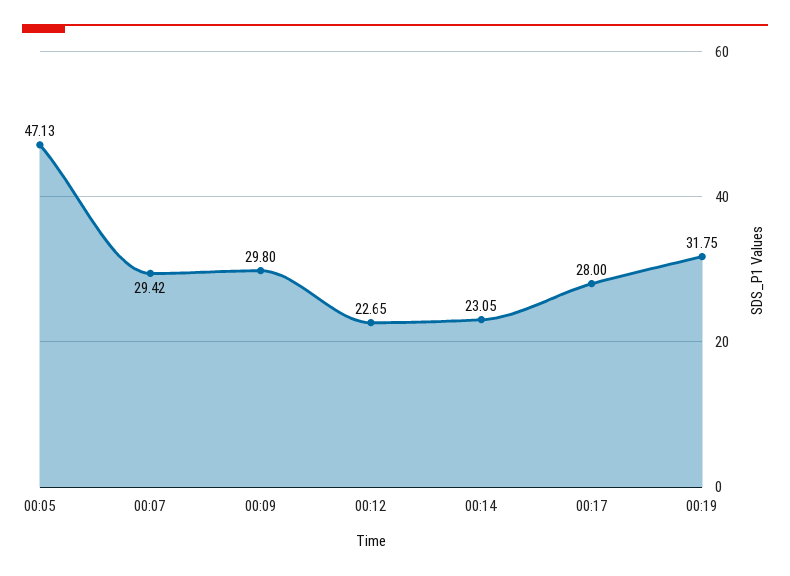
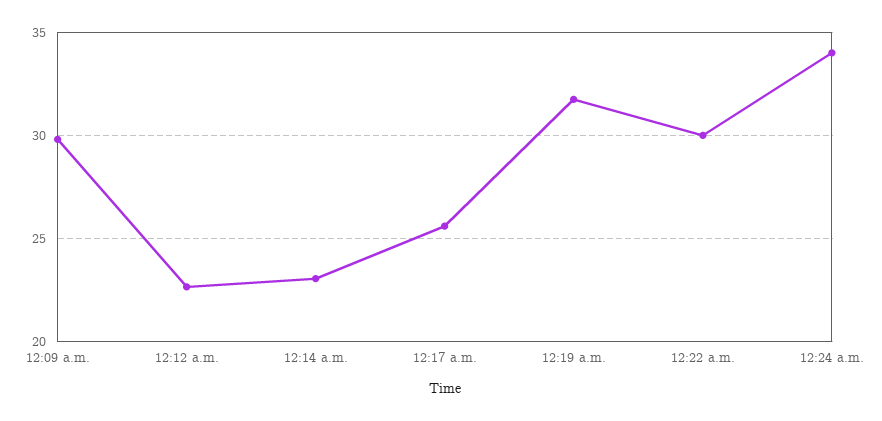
00:05: 47.13 -> none
00:07: 29.42 -> none
00:17: 28 -> 25.5
12:22 a.m.: none -> 30
12:24 a.m.: none -> 34

